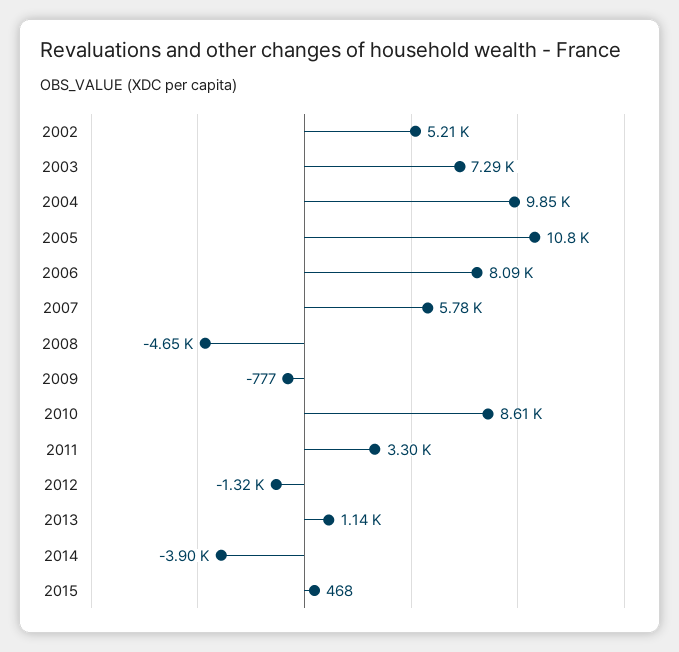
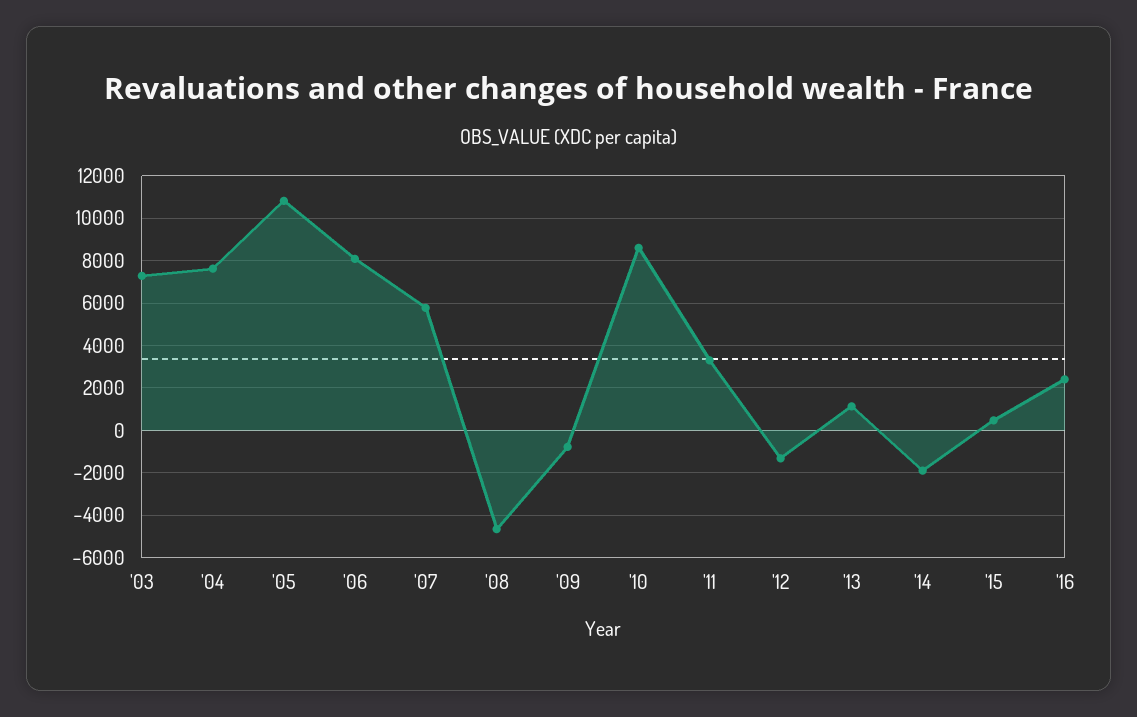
2002: 5210 -> none
2004: 9850 -> 7500
2014: -3900 -> -2000
'16: none -> 2500

